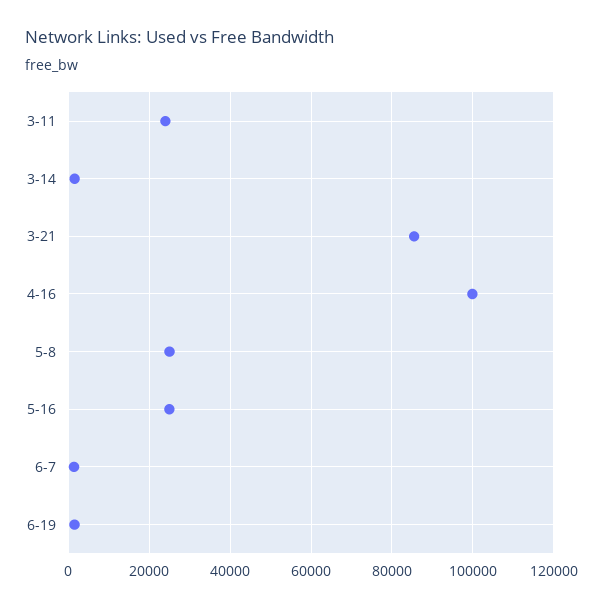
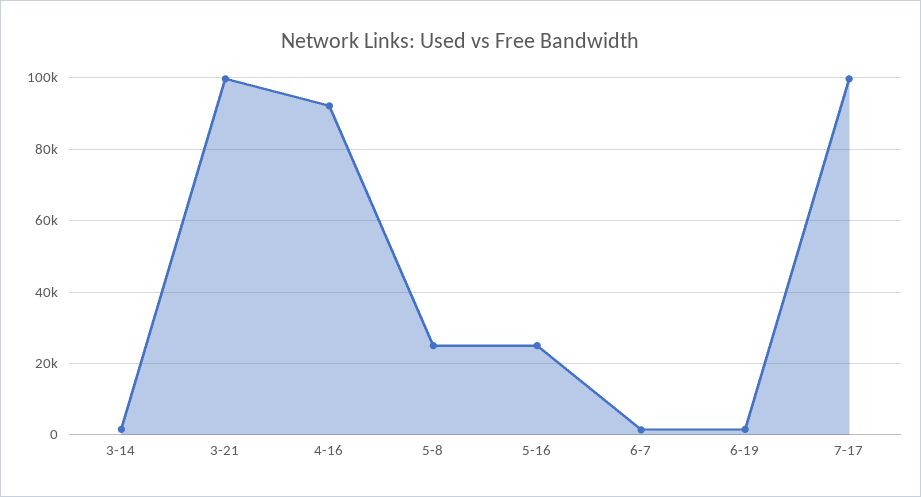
3-11: 24000 -> none
3-21: 86000 -> 100000
4-16: 100000 -> 92000
7-17: none -> 100000

